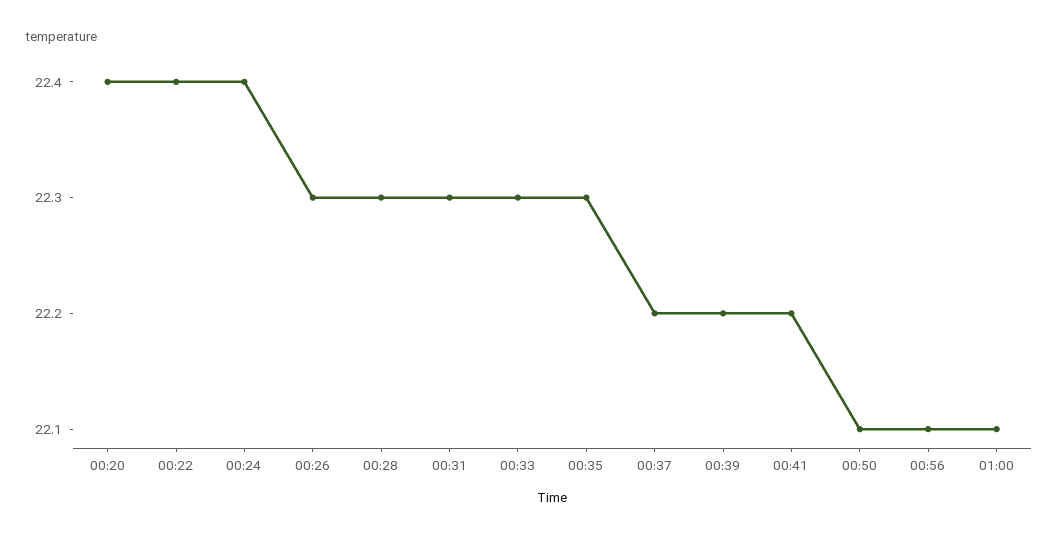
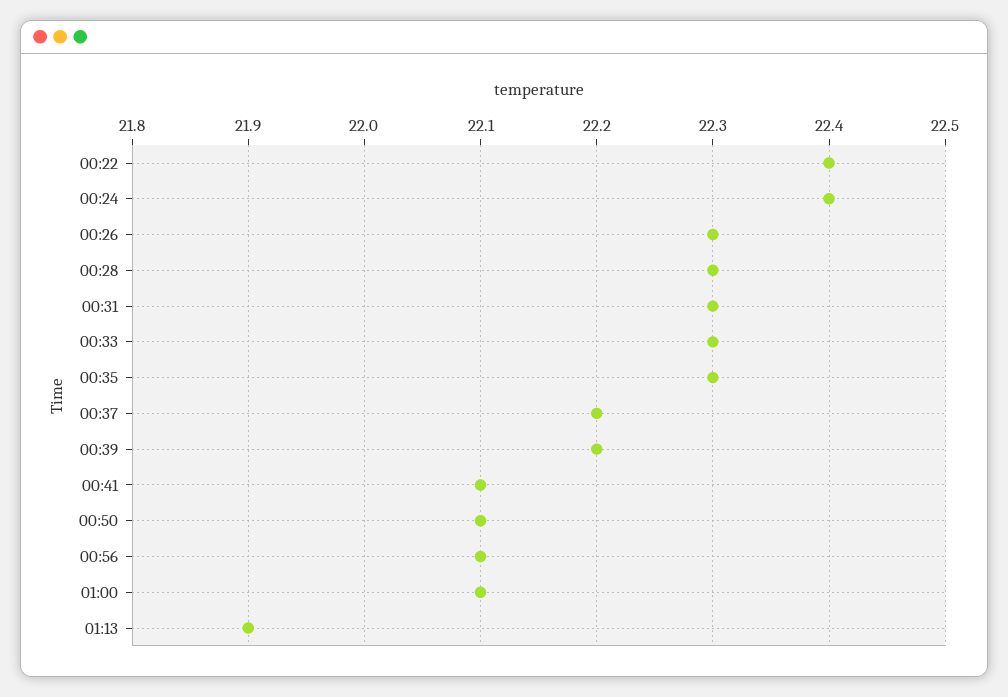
00:20: 22.4 -> none
00:41: 22.2 -> 22.1
01:13: none -> 21.9

